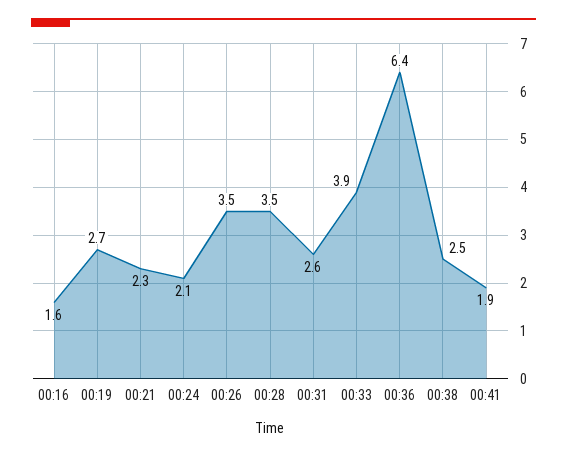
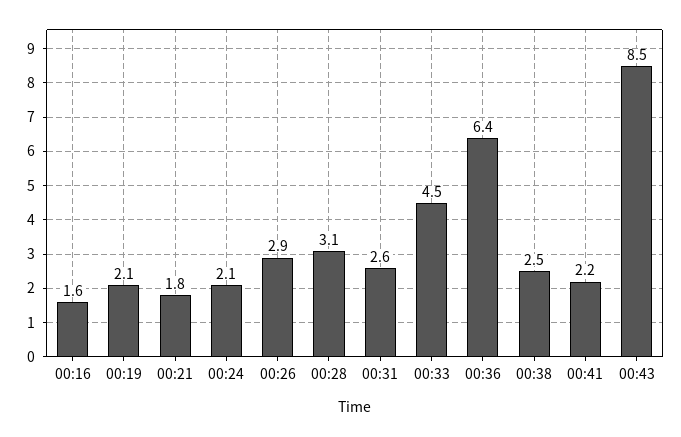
00:19: 2.7 -> 2.1
00:21: 2.3 -> 1.8
00:26: 3.5 -> 2.9
00:28: 3.5 -> 3.1
00:33: 3.9 -> 4.5
00:41: 1.9 -> 2.2
00:43: none -> 8.5

